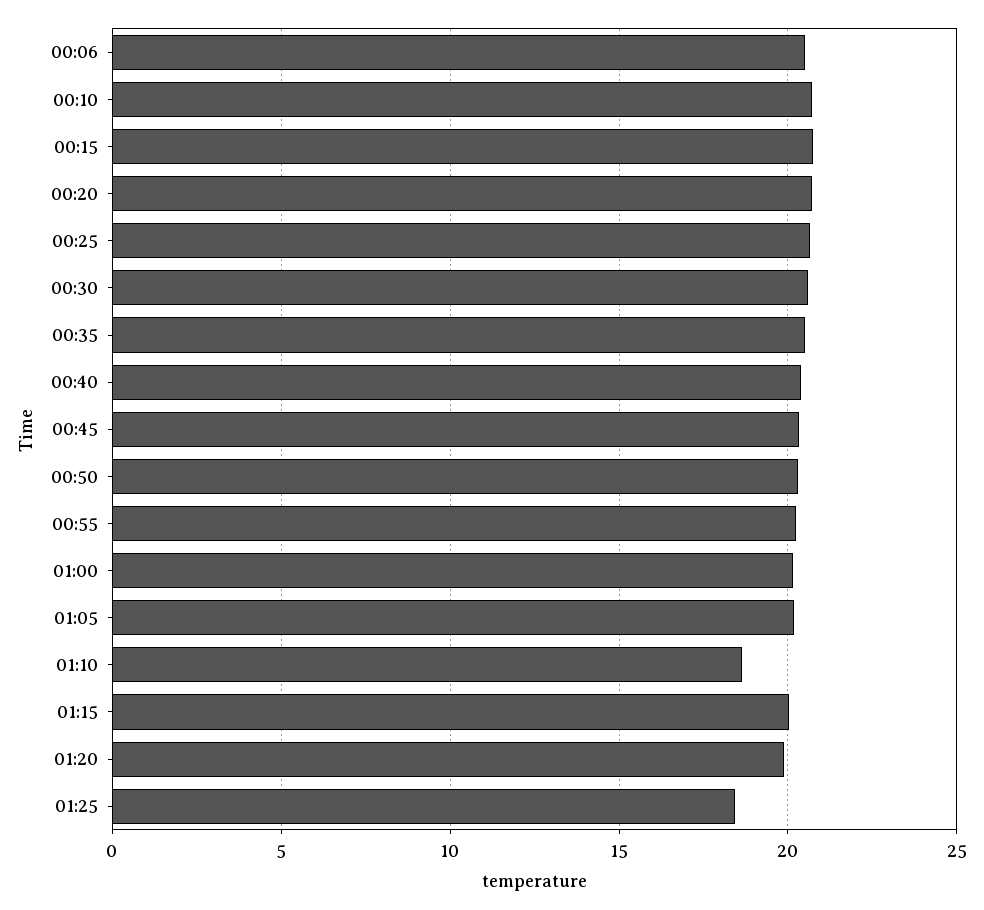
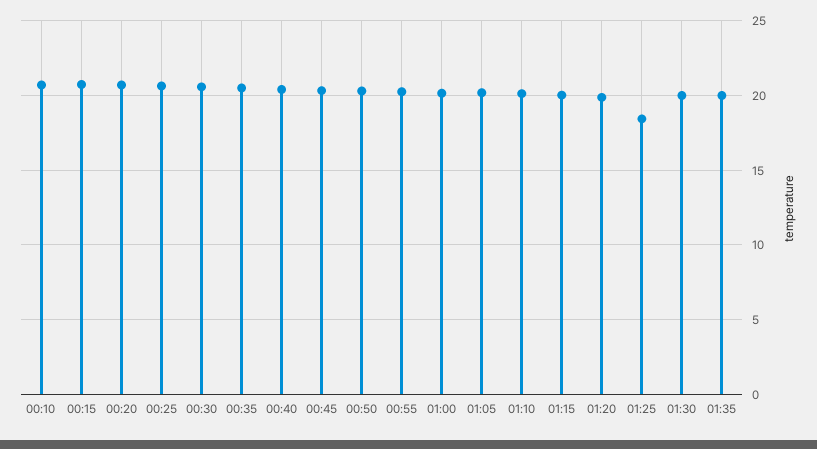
00:06: 20.5 -> none
01:10: 18.5 -> 20
01:30: none -> 20
01:35: none -> 20

